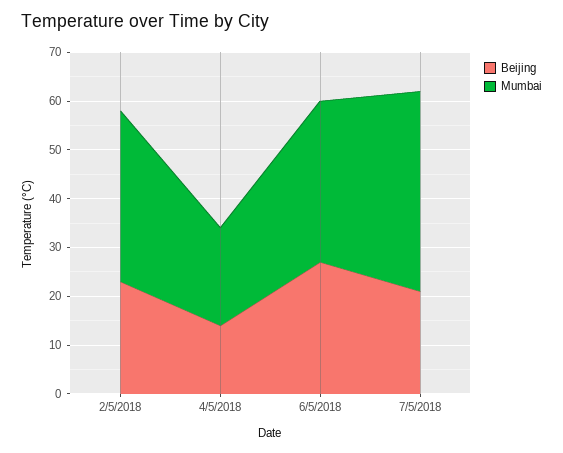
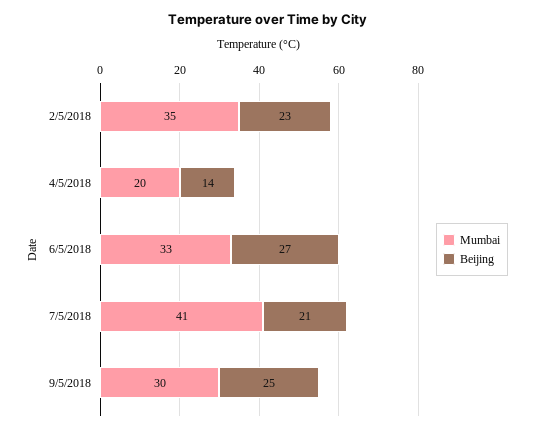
Mumbai, 9/5/2018: none -> 30
Beijing, 9/5/2018: none -> 25

